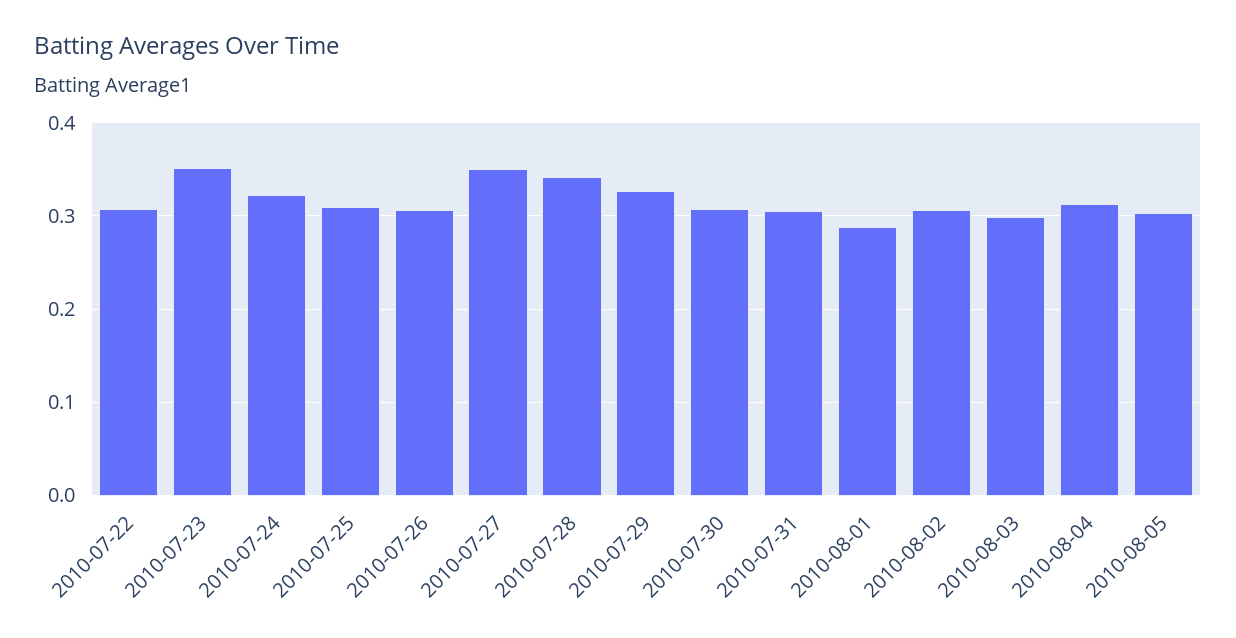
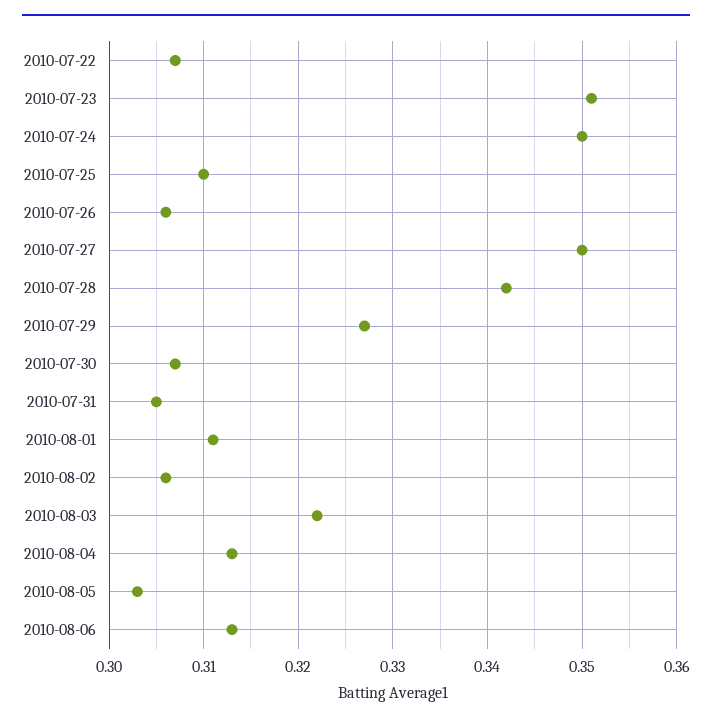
2010-07-24: 0.32 -> 0.35
2010-08-01: 0.29 -> 0.311
2010-08-03: 0.3 -> 0.322
2010-08-06: none -> 0.313

